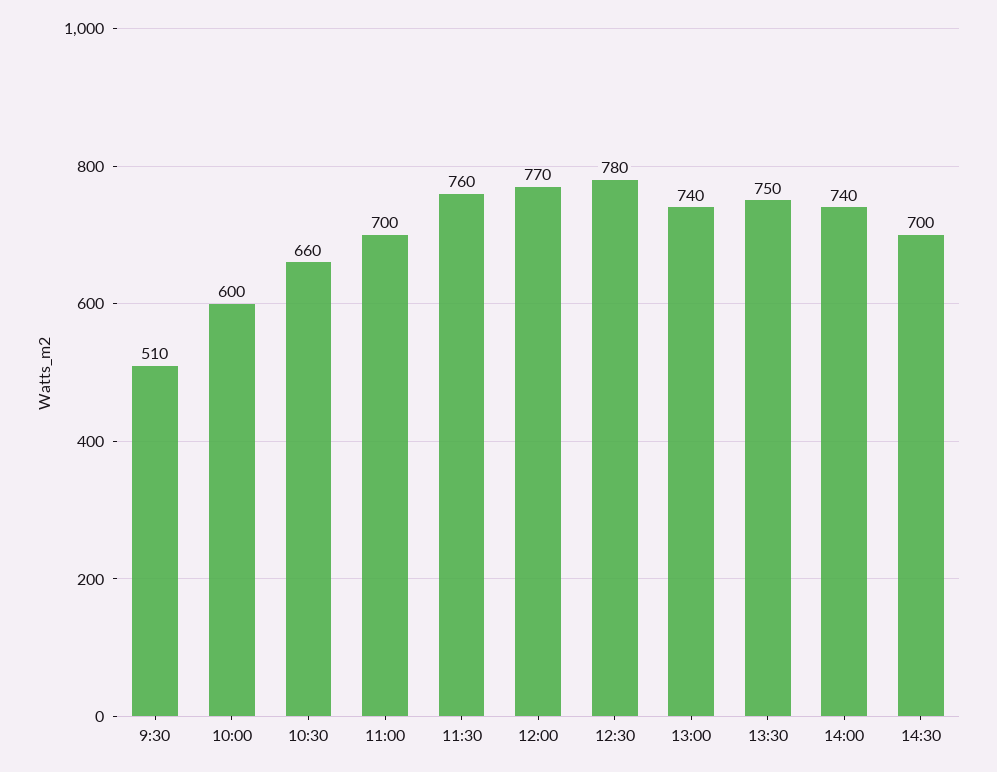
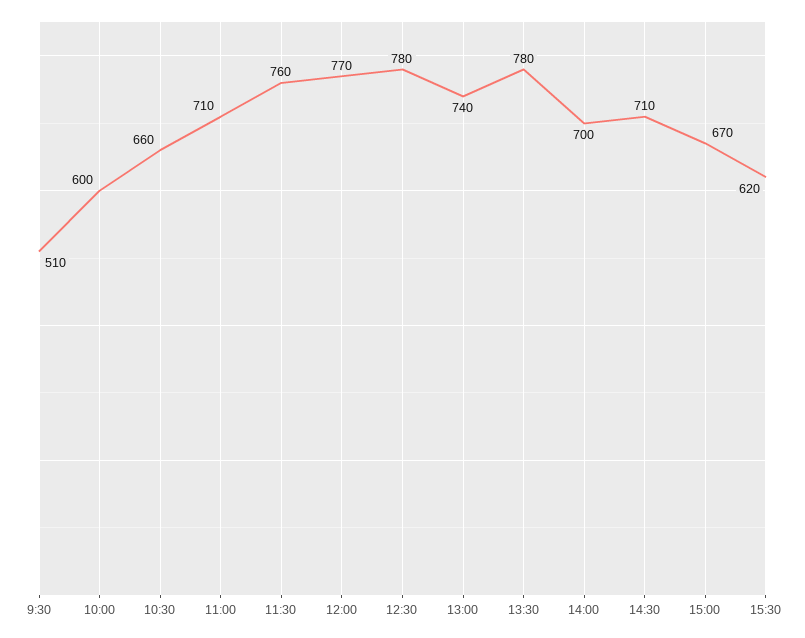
11:00: 700 -> 710
13:30: 750 -> 780
14:00: 740 -> 700
14:30: 700 -> 710
15:00: none -> 670
15:30: none -> 620

